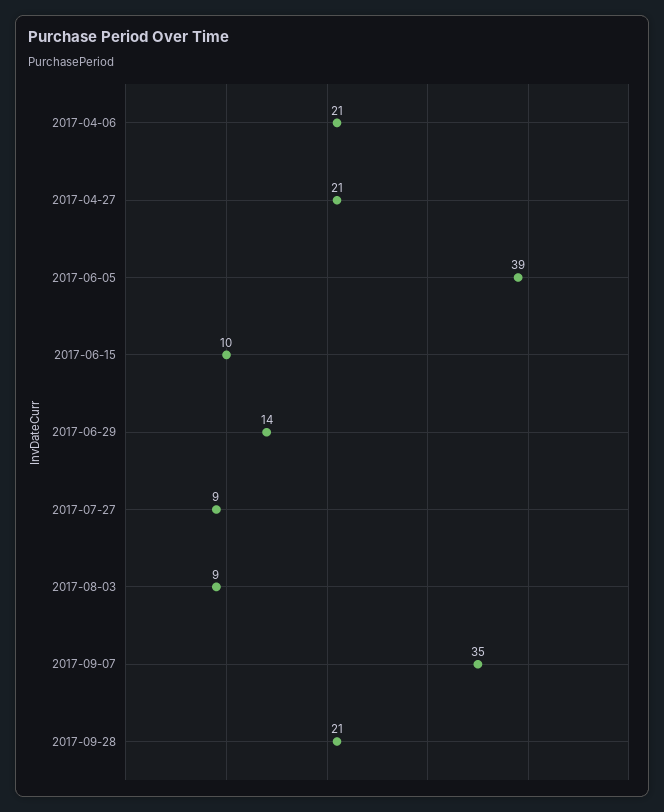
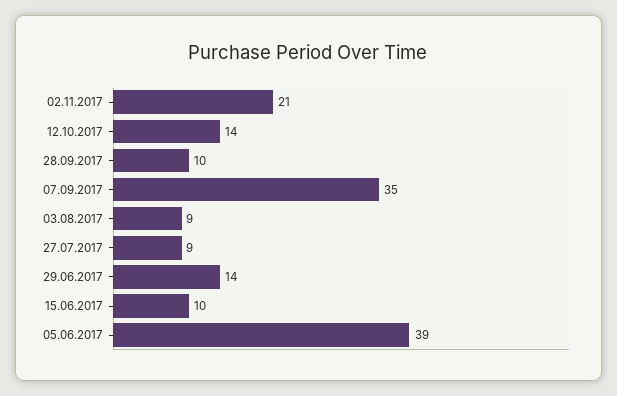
2017-04-06: 21 -> none
2017-04-27: 21 -> none
2017-09-28: 21 -> 10
02.11.2017: none -> 21
12.10.2017: none -> 14

